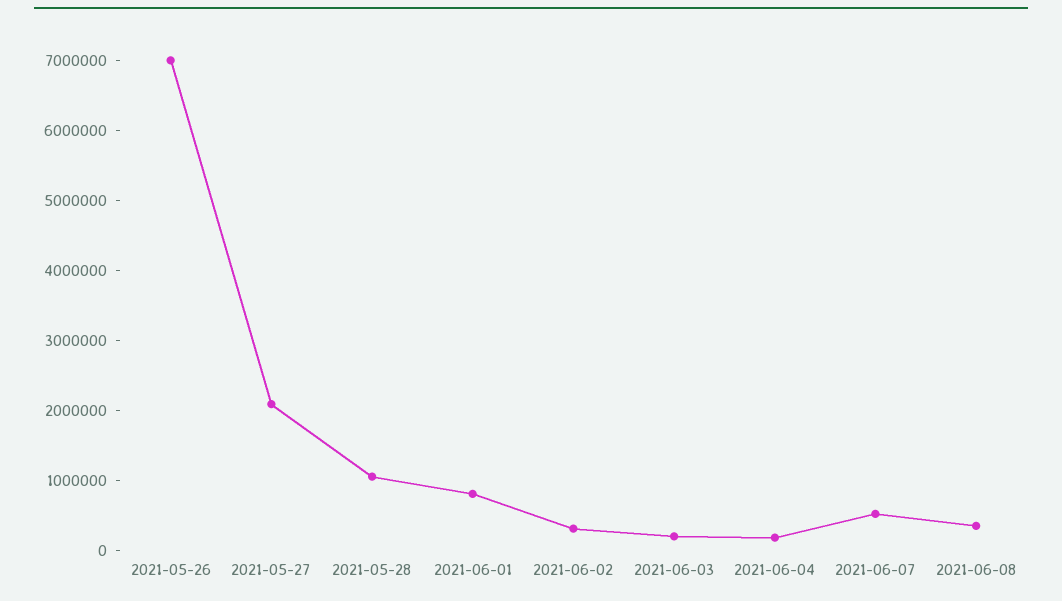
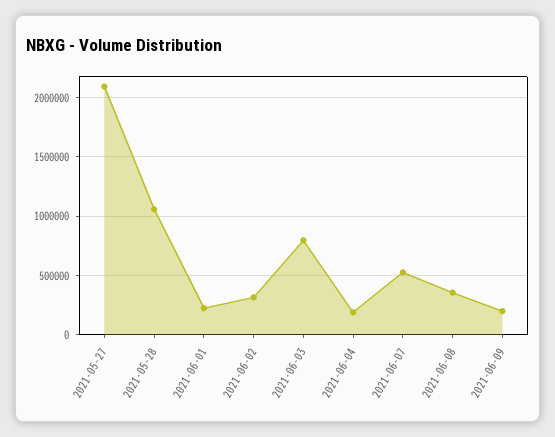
2021-05-26: 7000000 -> none
2021-06-01: 800000 -> 200000
2021-06-03: 200000 -> 800000
2021-06-09: none -> 200000

